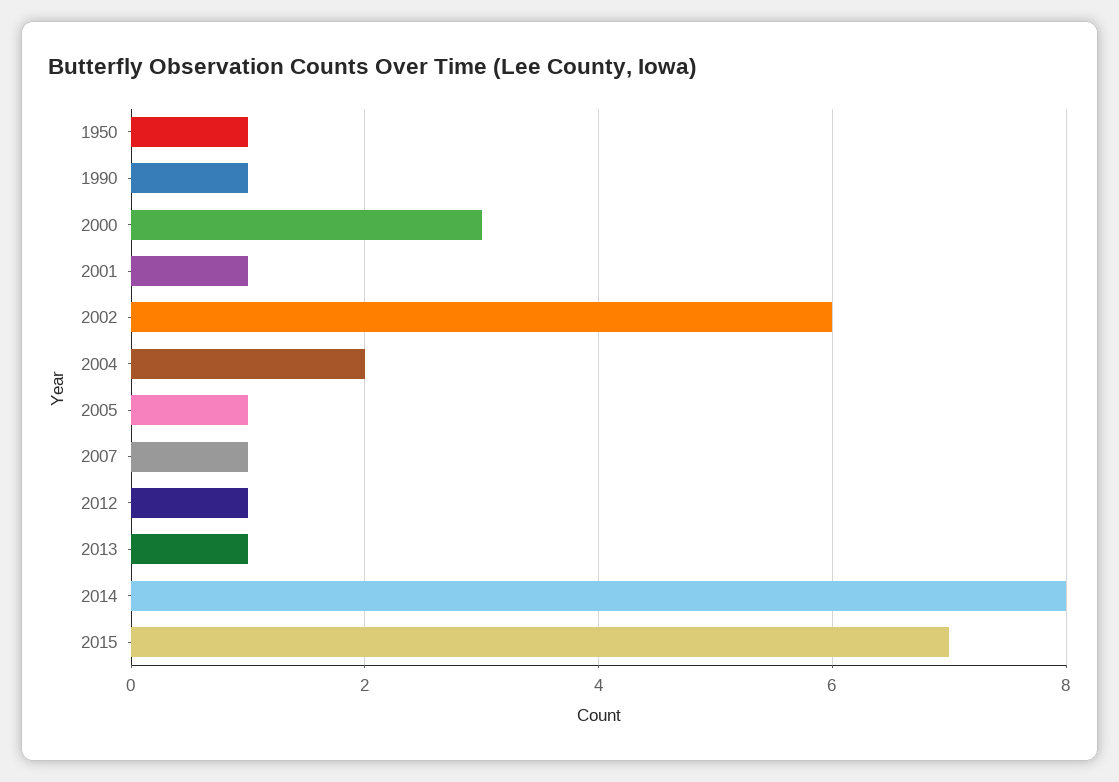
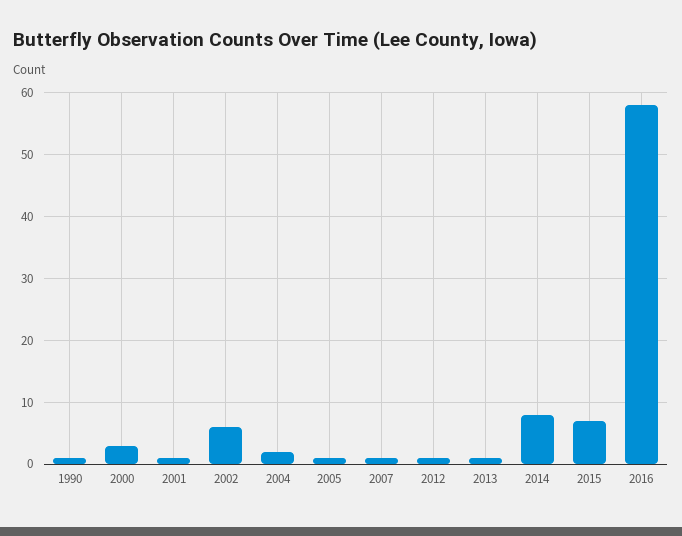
1950: 1 -> none
2016: none -> 58

